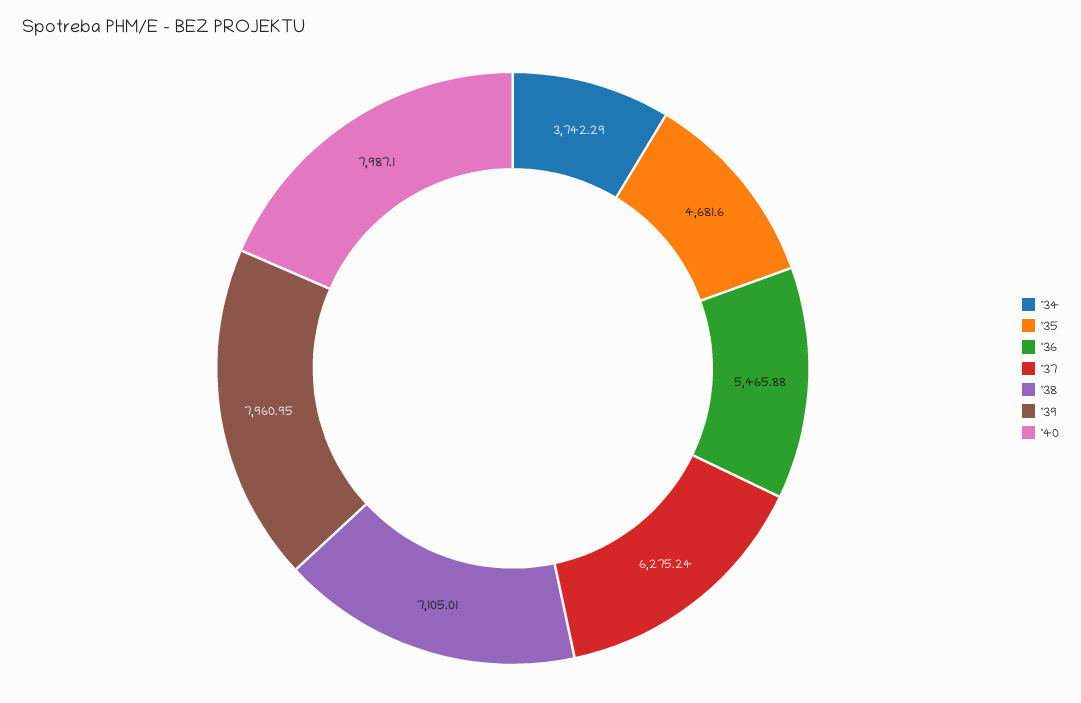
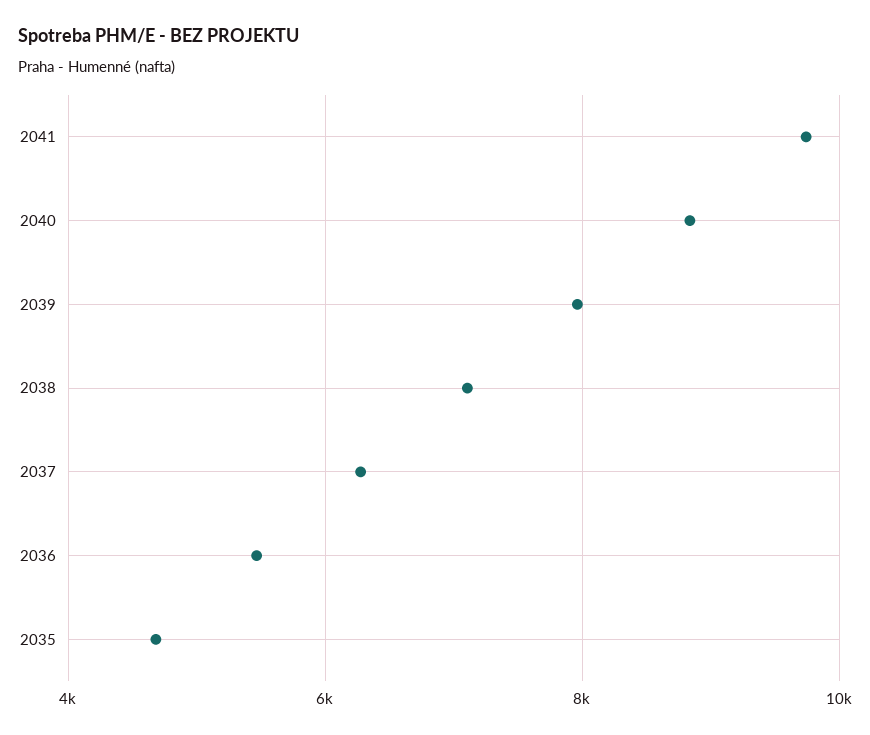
'34: 3742.29 -> none
'40: 7987.1 -> 8800
2041: none -> 9800

